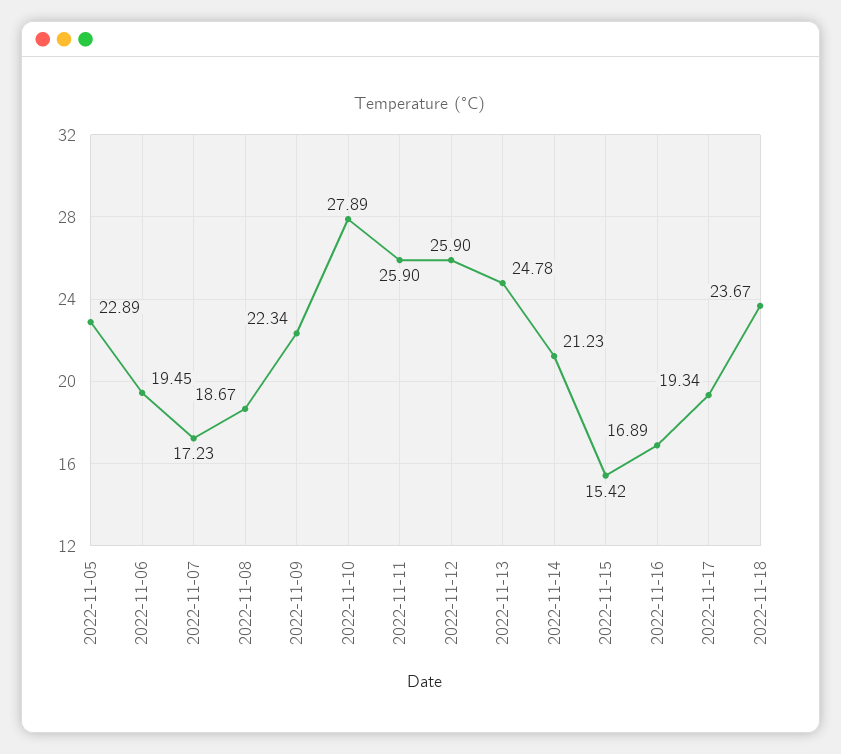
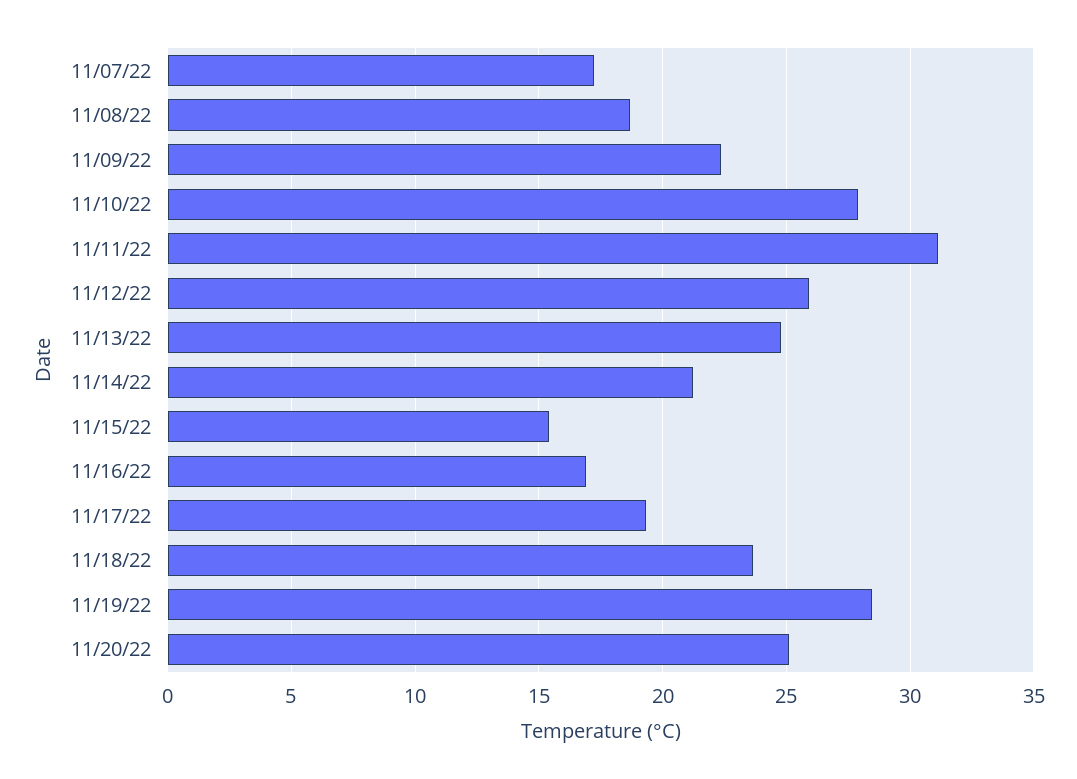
2022-11-05: 22.89 -> none
2022-11-06: 19.45 -> none
2022-11-11: 25.9 -> 31
11/19/22: none -> 28.5
11/20/22: none -> 25

